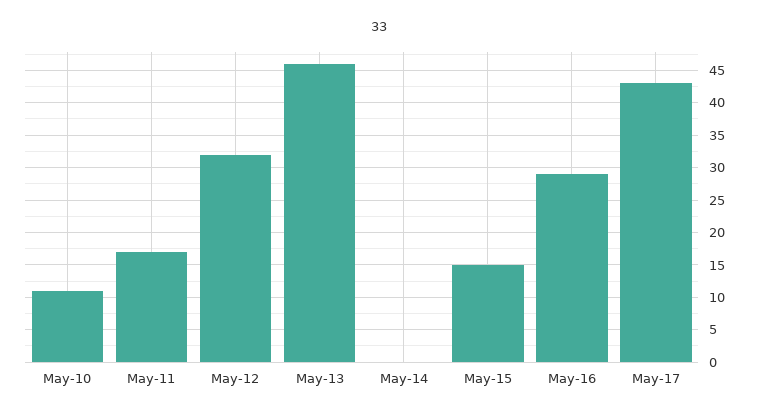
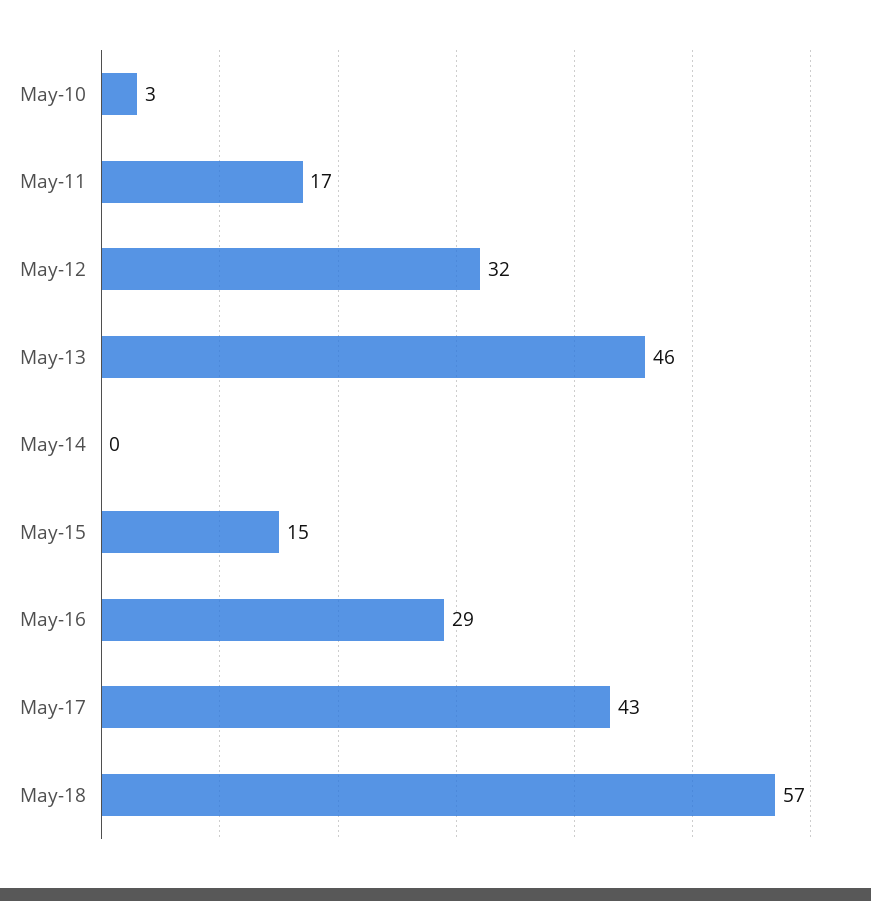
May-10: 11 -> 3
May-18: none -> 57

